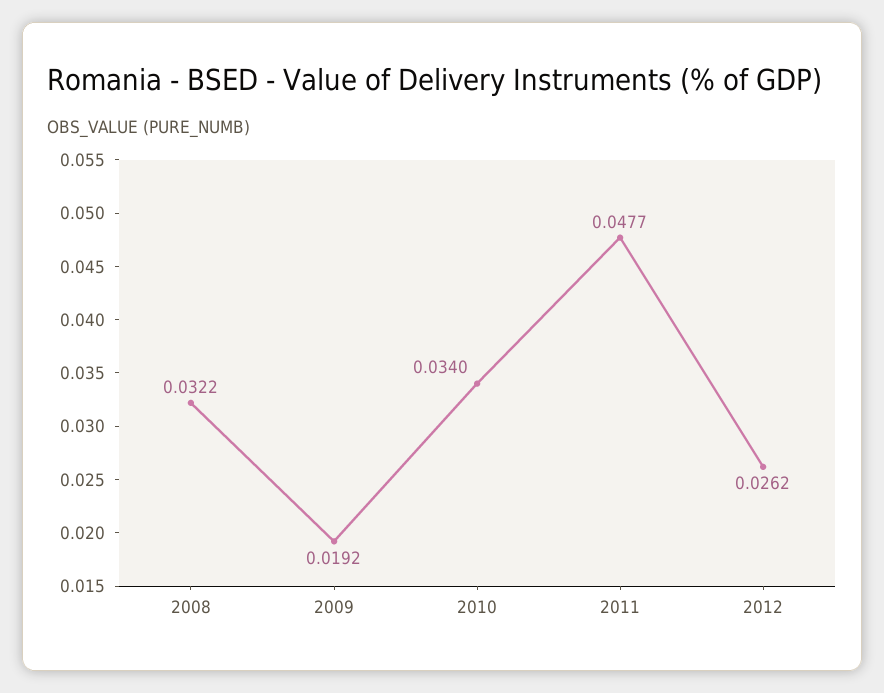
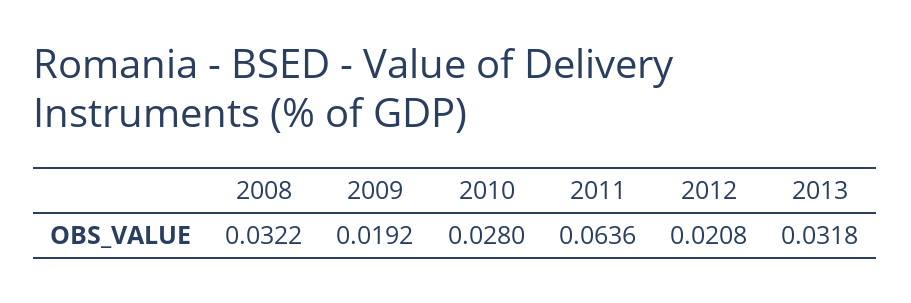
2010: 0.034 -> 0.028
2011: 0.0477 -> 0.0636
2012: 0.0262 -> 0.0208
2013: none -> 0.0318

